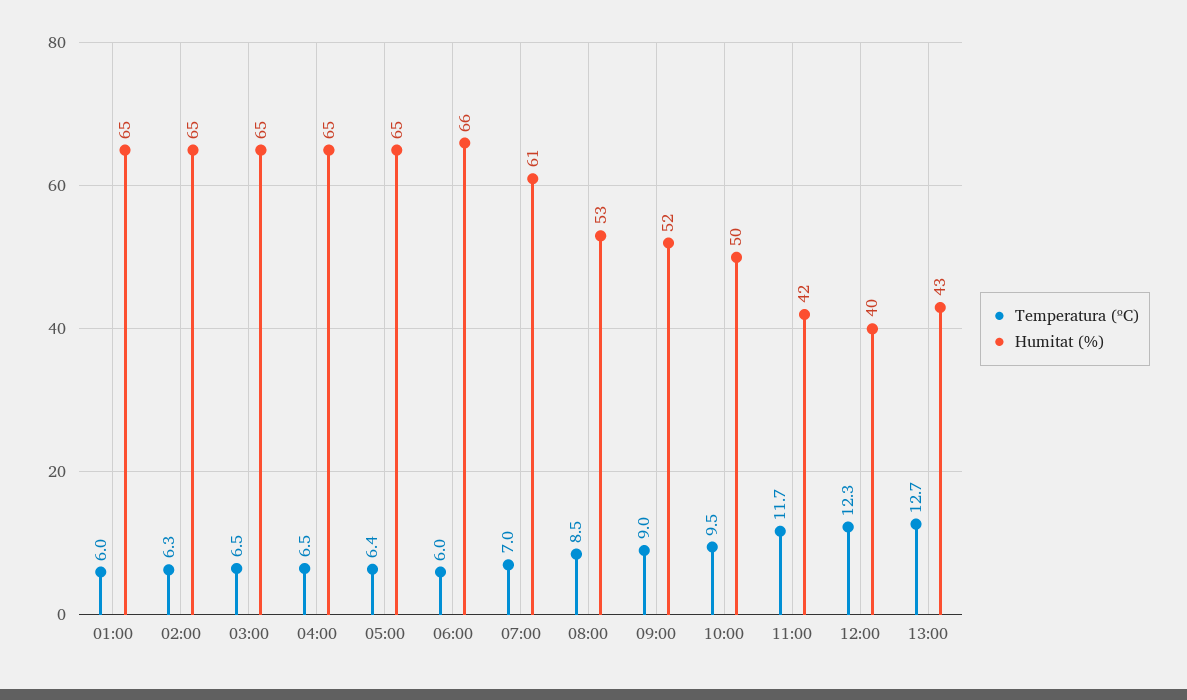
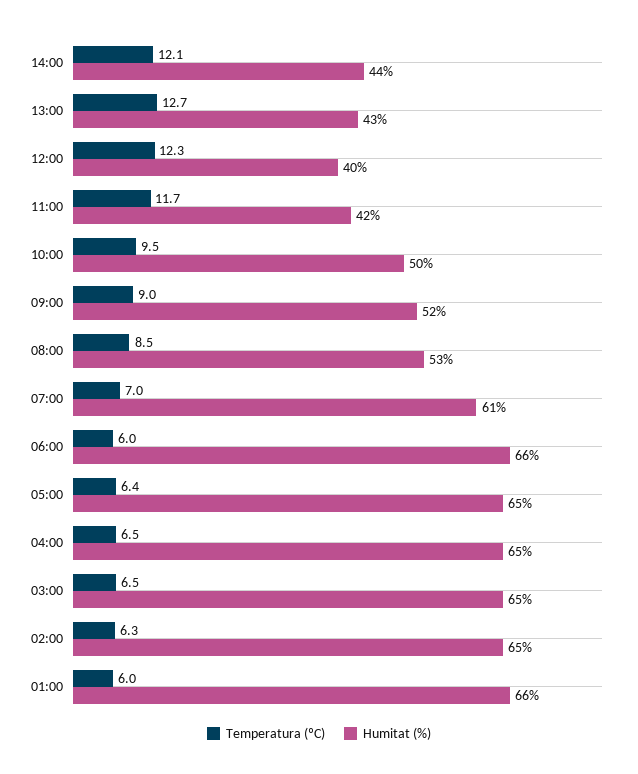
Humitat (%), 01:00: 65 -> 66
Temperatura (ºC), 14:00: none -> 12.1
Humitat (%), 14:00: none -> 44

